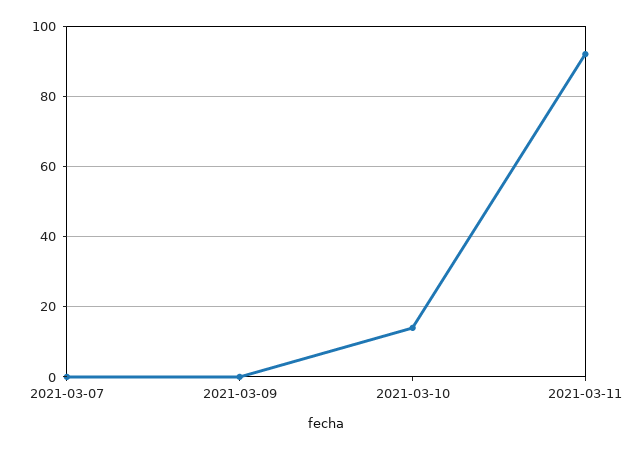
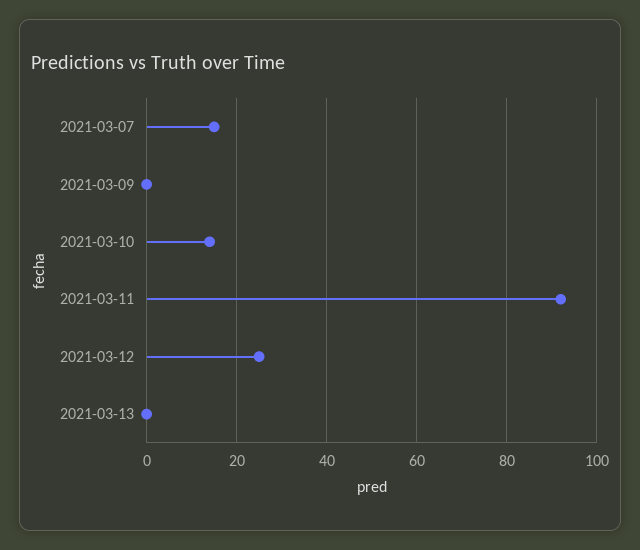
2021-03-07: 0 -> 15
2021-03-12: none -> 25
2021-03-13: none -> 0

